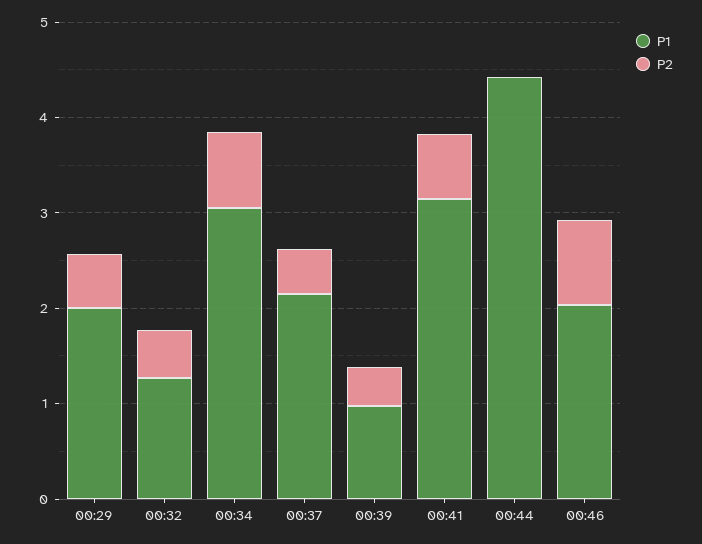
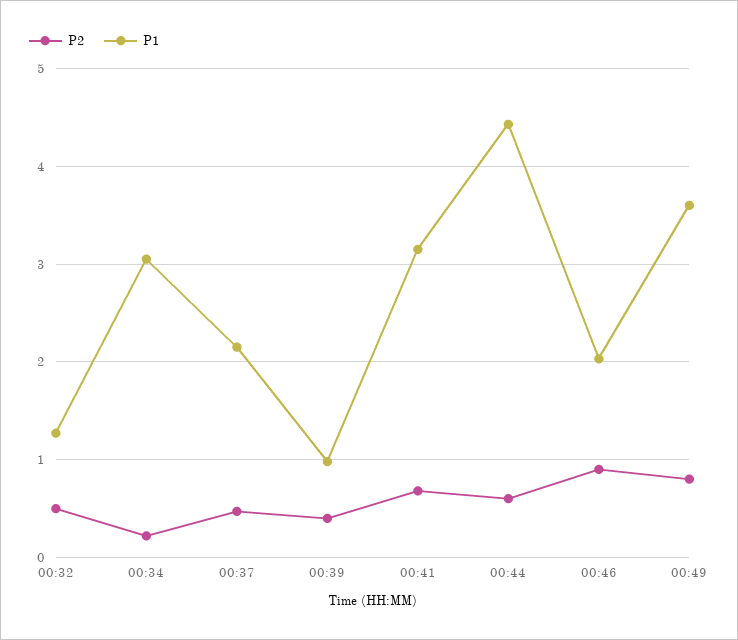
P1, 00:29: 2 -> none
P2, 00:29: 0.6 -> none
P2, 00:34: 0.8 -> 0.2
P2, 00:44: 0 -> 0.6
P2, 00:49: none -> 0.8
P1, 00:49: none -> 3.6

